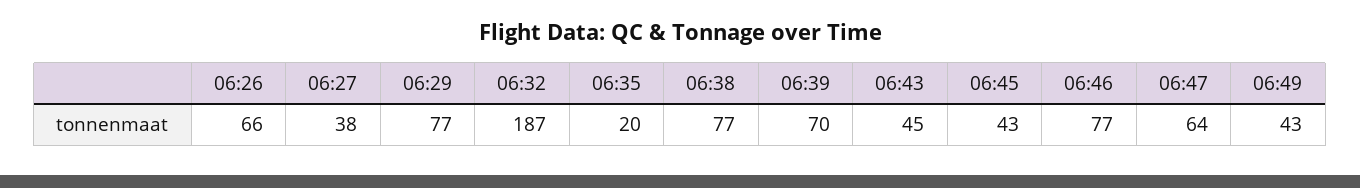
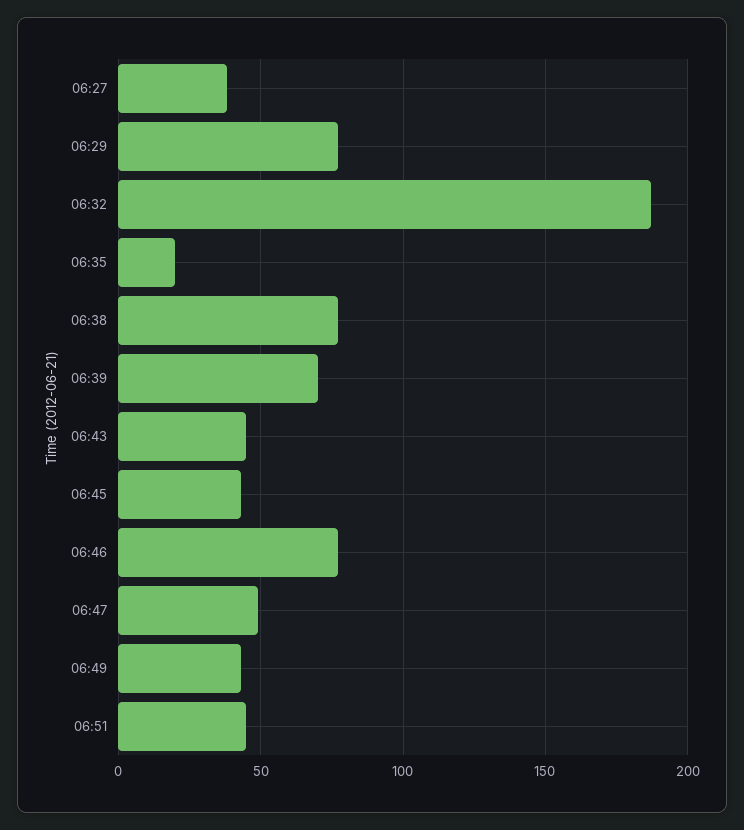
06:26: 66 -> none
06:47: 64 -> 50
06:51: none -> 45

